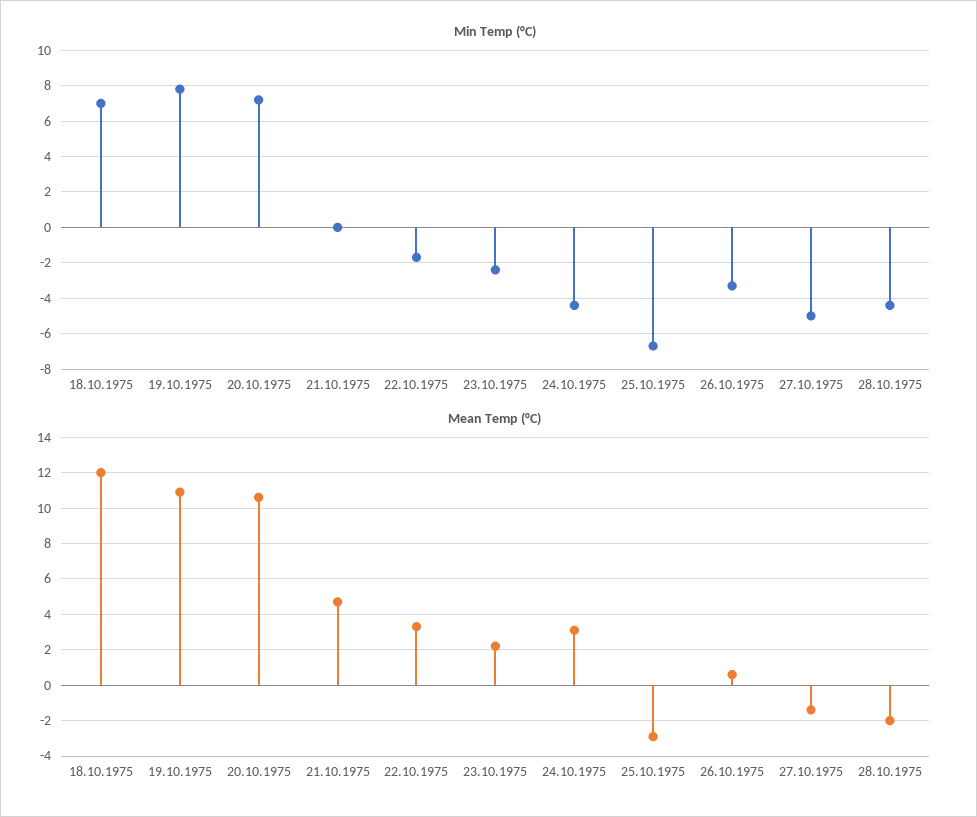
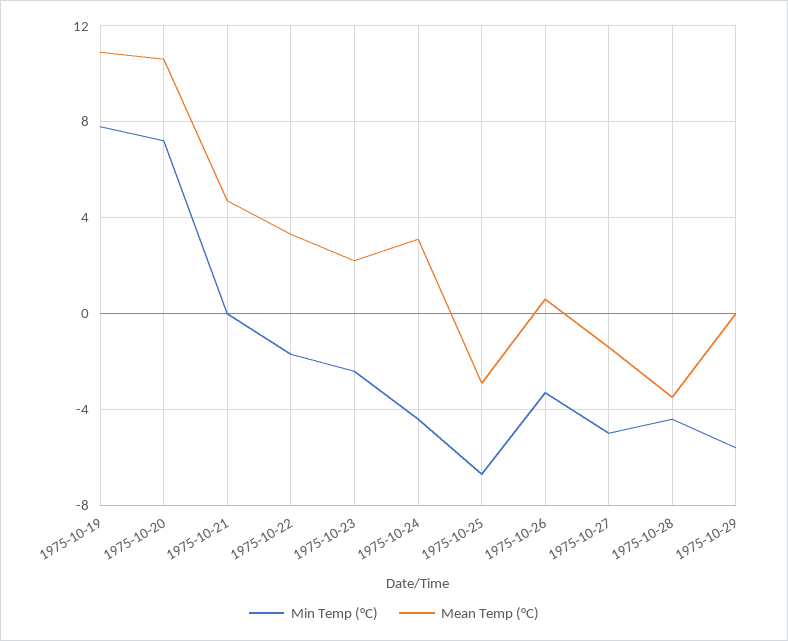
Min Temp (°C), 18.10.1975: 7 -> none
Mean Temp (°C), 18.10.1975: 12 -> none
Mean Temp (°C), 28.10.1975: -2 -> -3.5
Min Temp (°C), 1975-10-29: none -> -5.5
Mean Temp (°C), 1975-10-29: none -> 0

